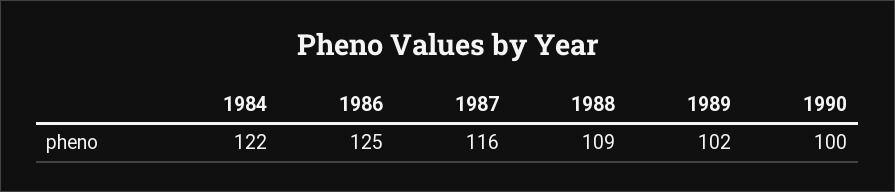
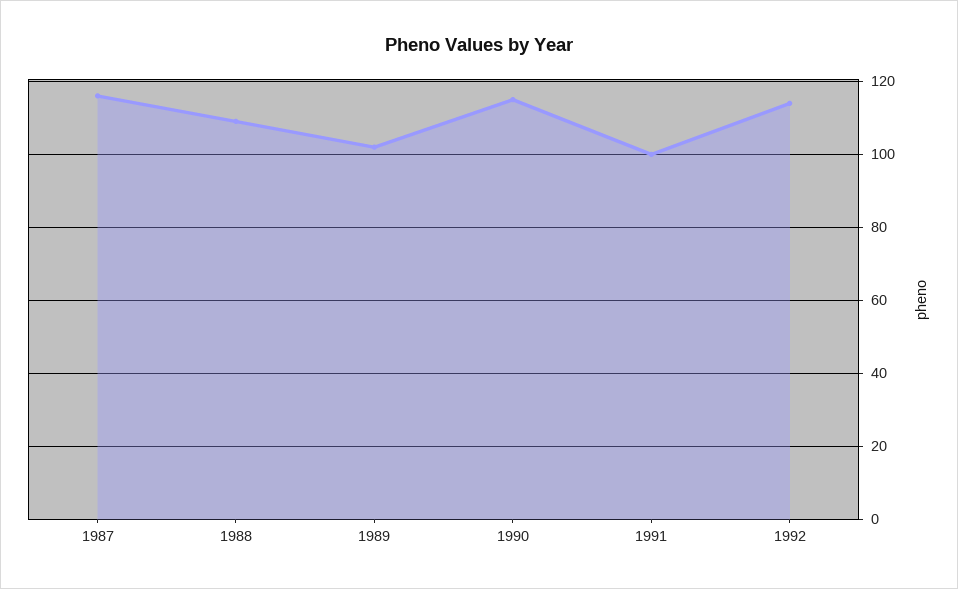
1984: 122 -> none
1986: 125 -> none
1990: 100 -> 115
1991: none -> 100
1992: none -> 115

